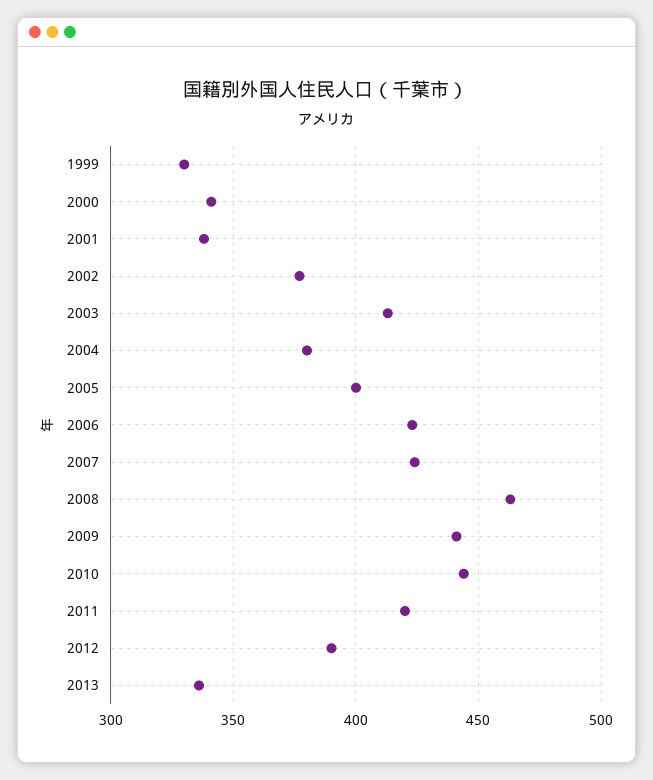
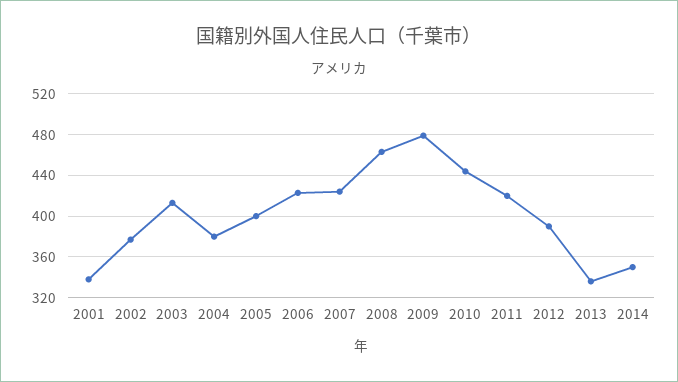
1999: 330 -> none
2000: 340 -> none
2009: 440 -> 480
2014: none -> 350

